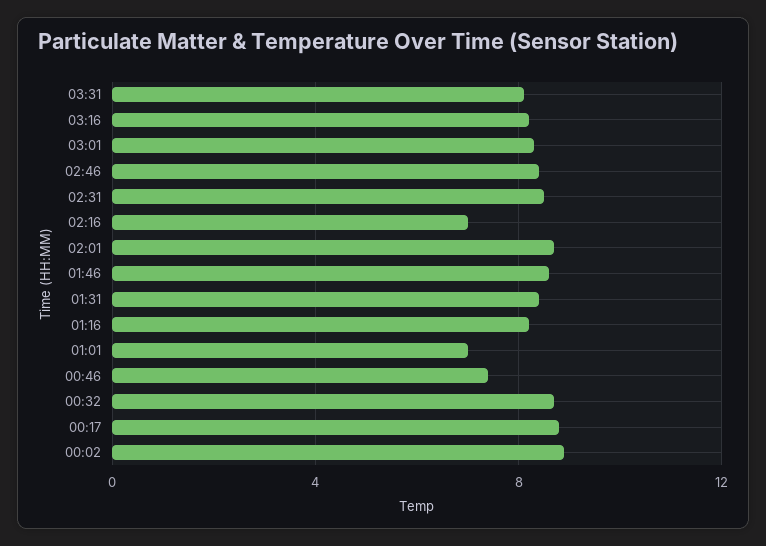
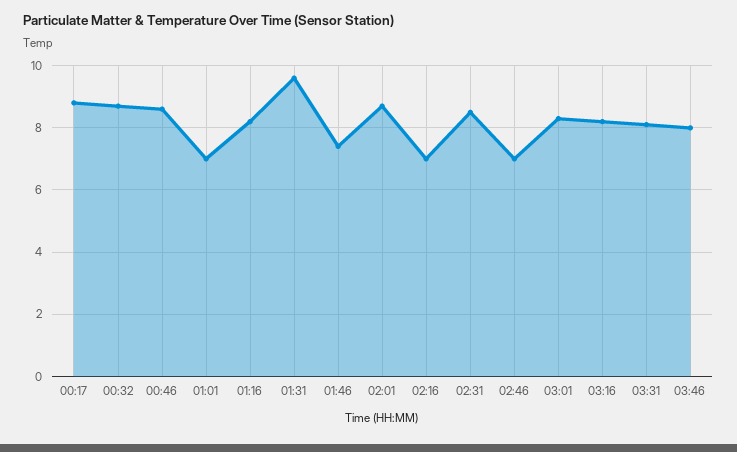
02:46: 8.5 -> 7
01:46: 8.5 -> 7.5
01:31: 8.5 -> 9.5
00:46: 7.5 -> 8.5
00:02: 9 -> none
03:46: none -> 8

